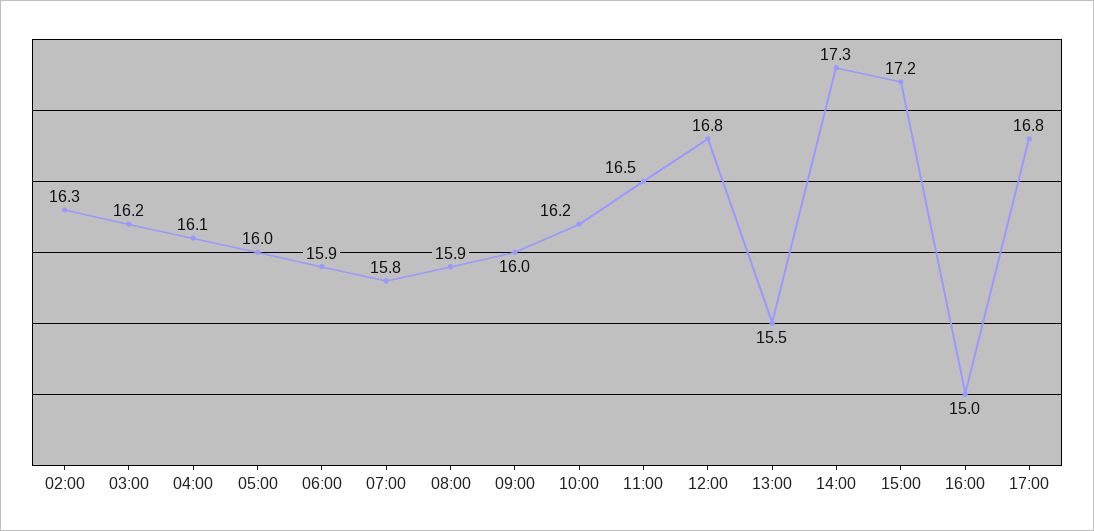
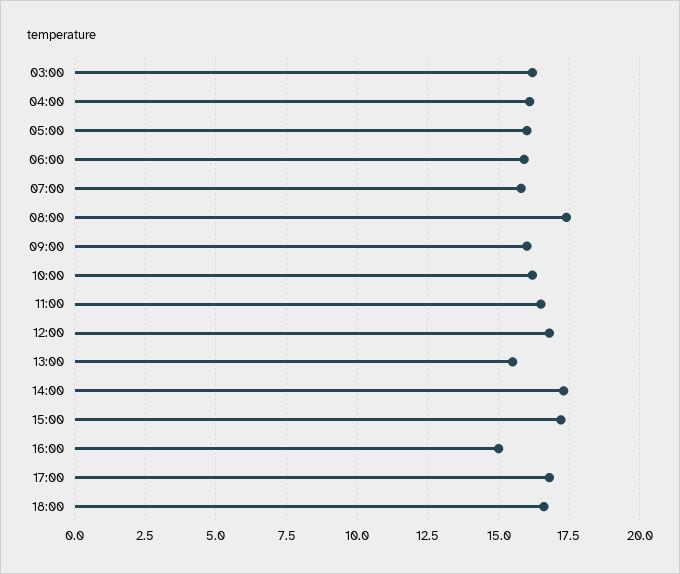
02:00: 16.3 -> none
08:00: 15.9 -> 17.5
18:00: none -> 16.5

